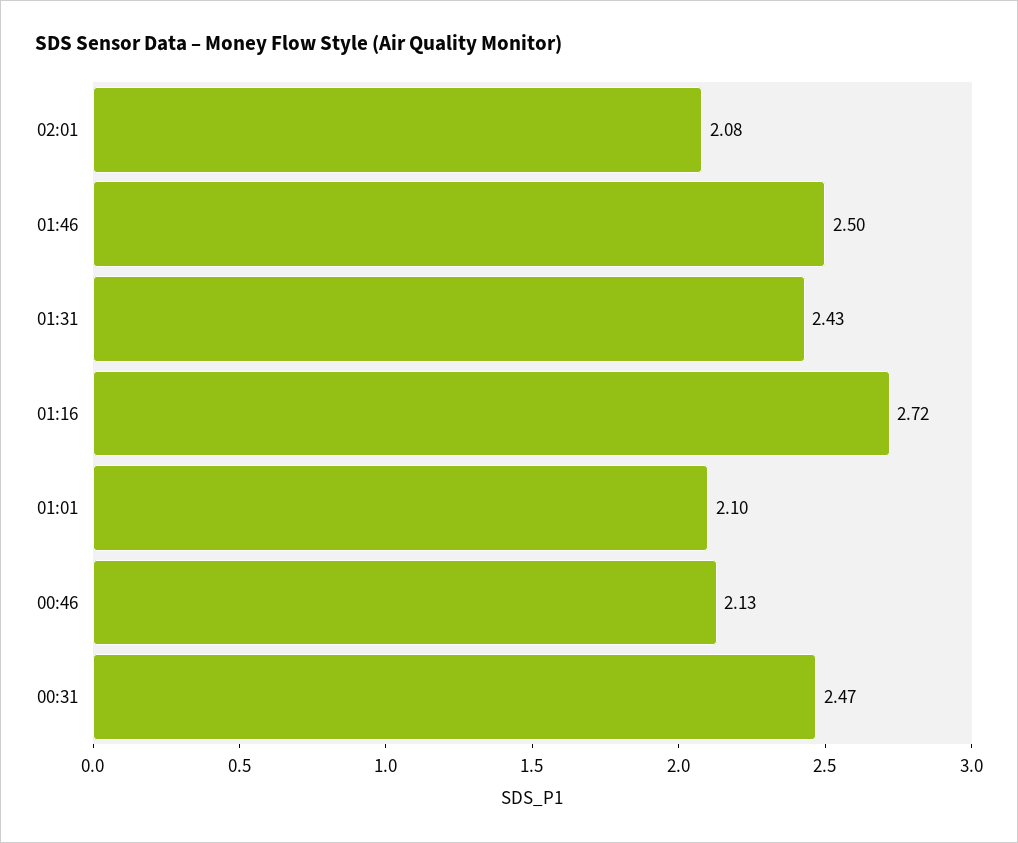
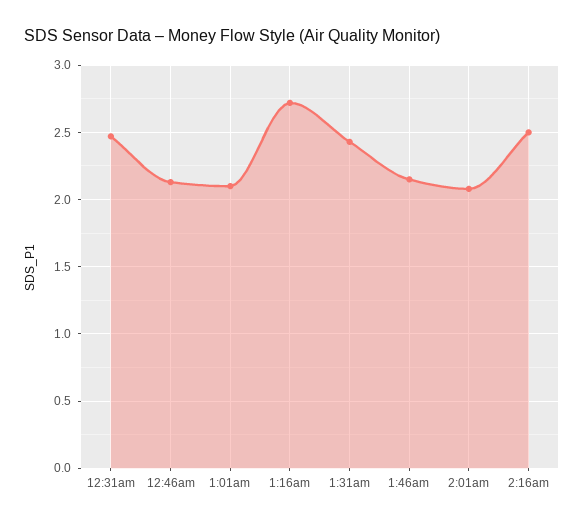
01:46: 2.5 -> 2.15
2:16am: none -> 2.5

